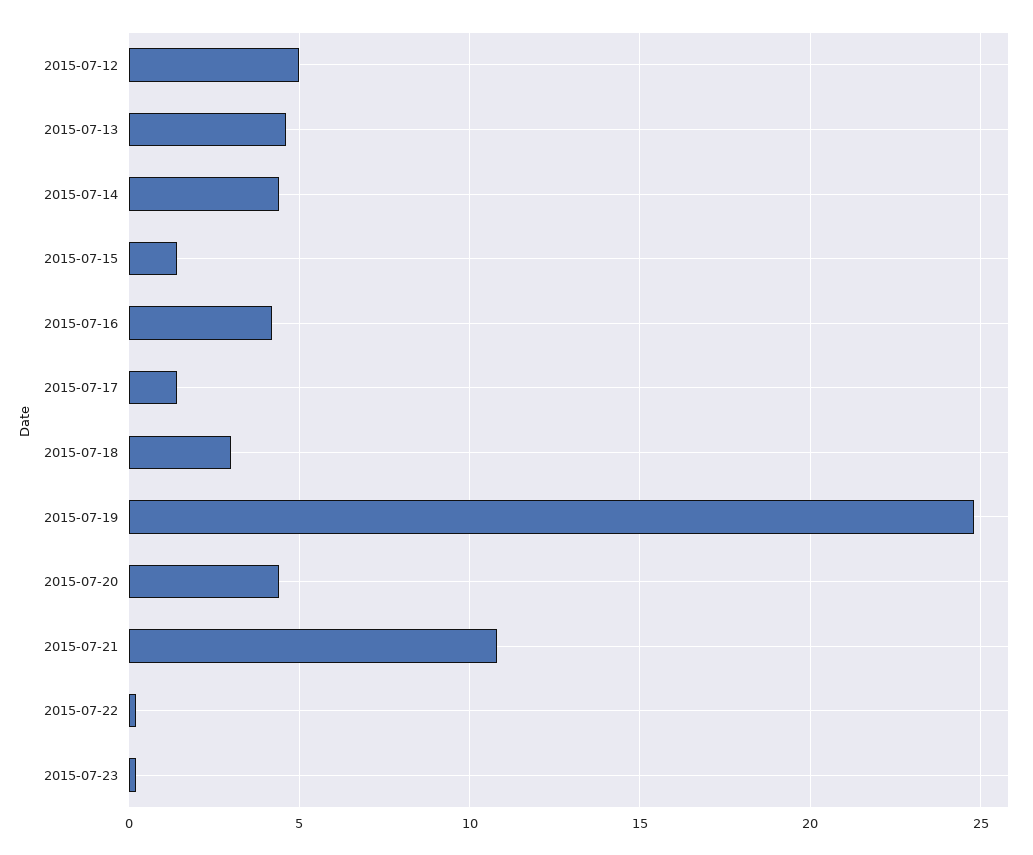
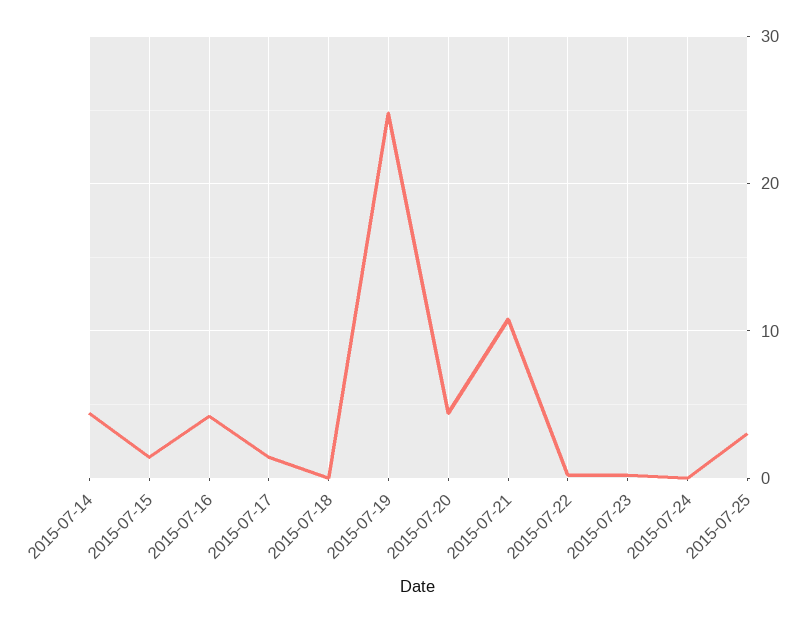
2015-07-12: 5 -> none
2015-07-13: 4.5 -> none
2015-07-18: 3 -> 0
2015-07-24: none -> 0
2015-07-25: none -> 3

